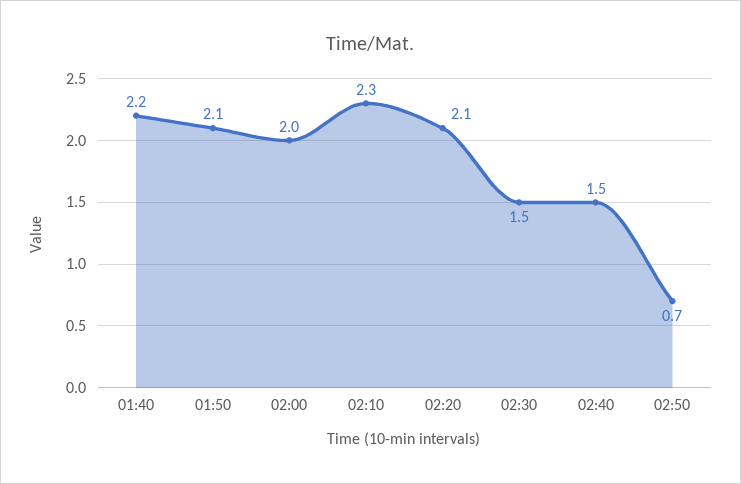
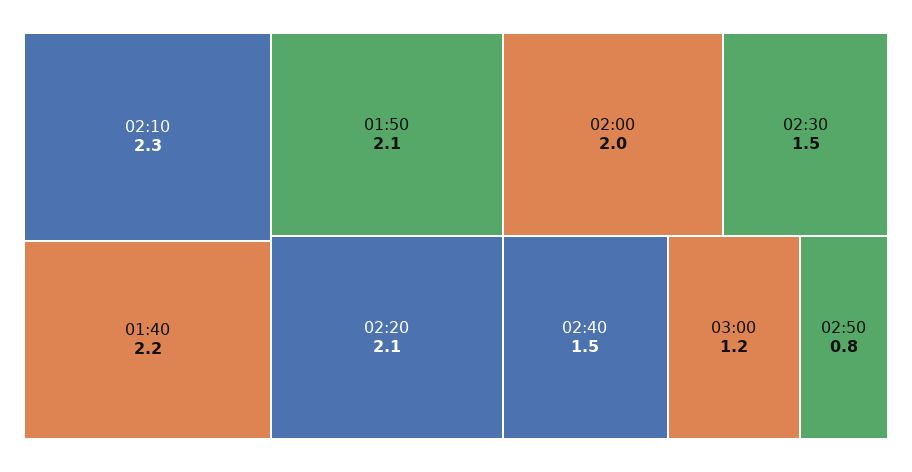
02:50: 0.7 -> 0.8
03:00: none -> 1.2

